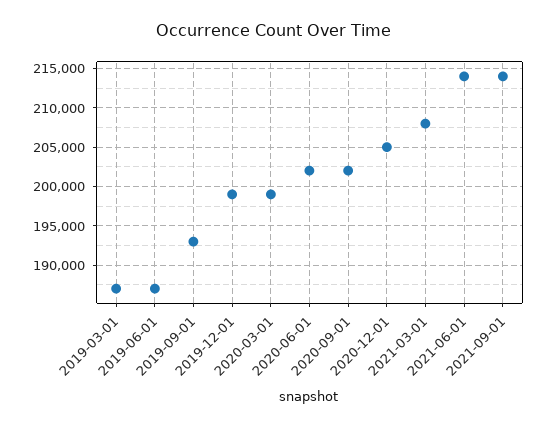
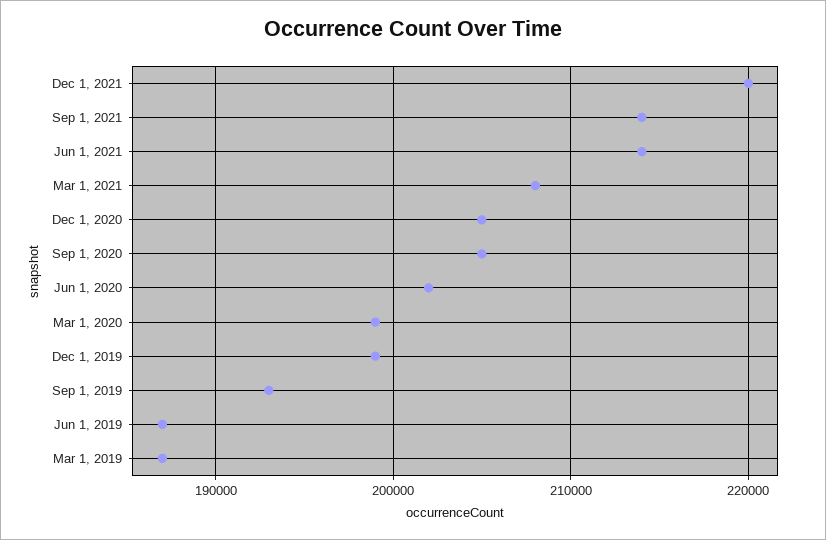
2020-09-01: 202000 -> 205000
Dec 1, 2021: none -> 220000

